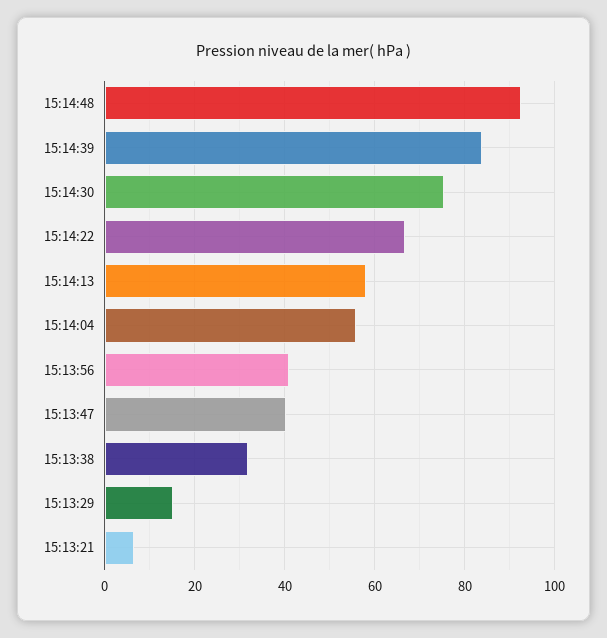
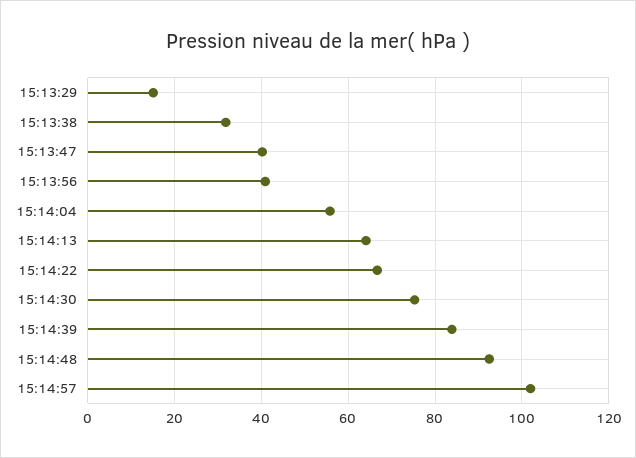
15:14:13: 58 -> 64
15:13:21: 6 -> none
15:14:57: none -> 102

